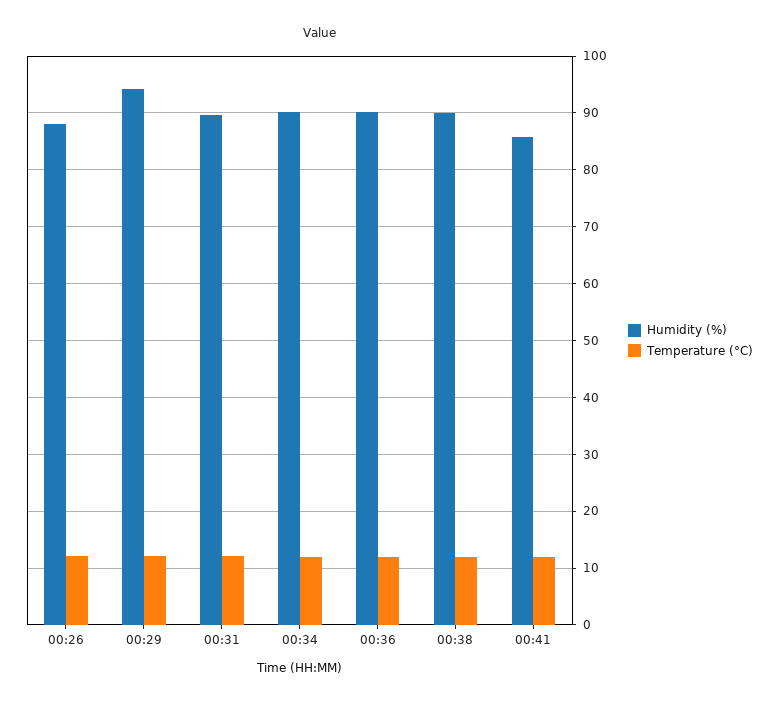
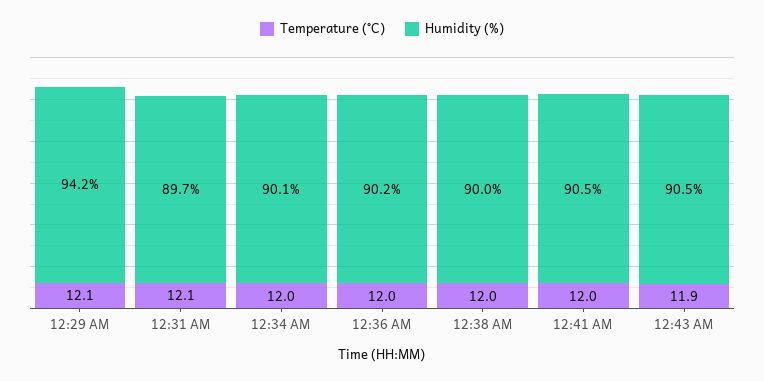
Humidity (%), 00:26: 88 -> none
Temperature (°C), 00:26: 12 -> none
Humidity (%), 00:41: 86 -> 90.5
Temperature (°C), 12:43 AM: none -> 11.9
Humidity (%), 12:43 AM: none -> 90.5

